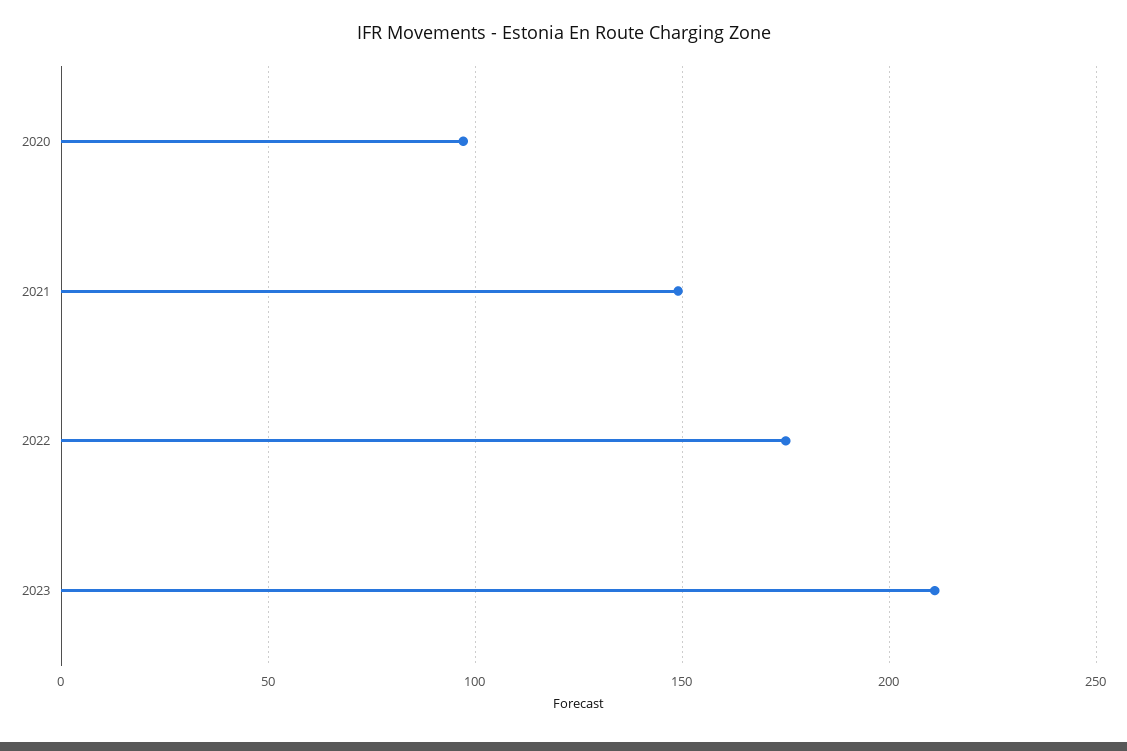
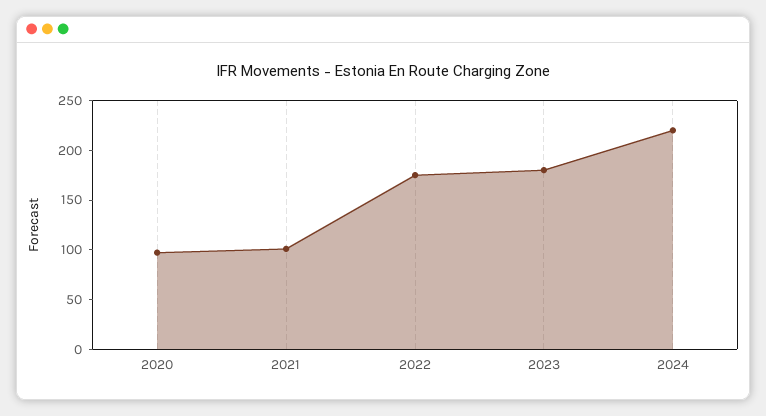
2021: 150 -> 100
2023: 210 -> 180
2024: none -> 220

